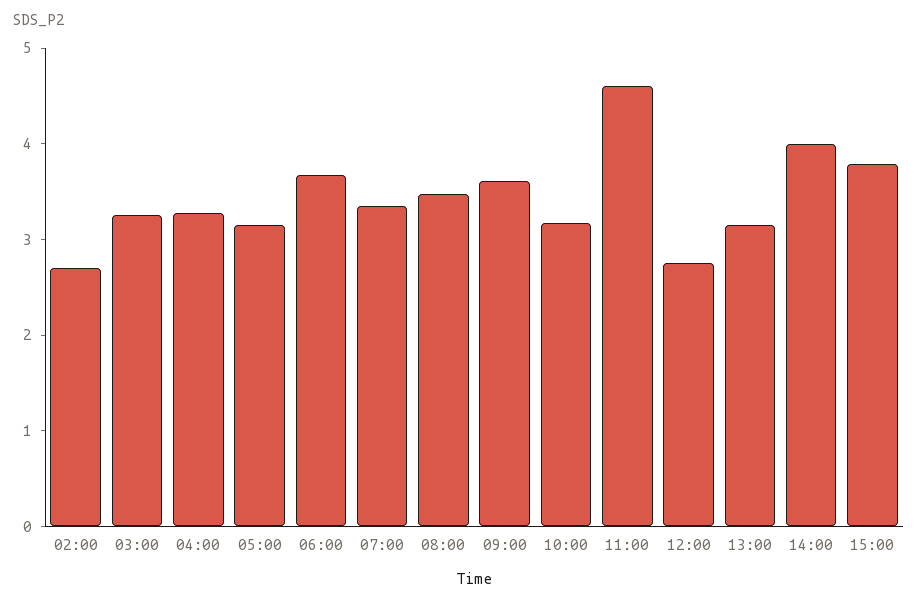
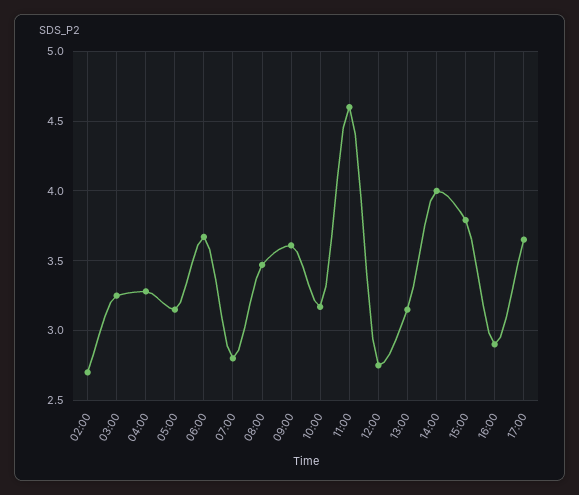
07:00: 3.4 -> 2.8
16:00: none -> 2.9
17:00: none -> 3.65

